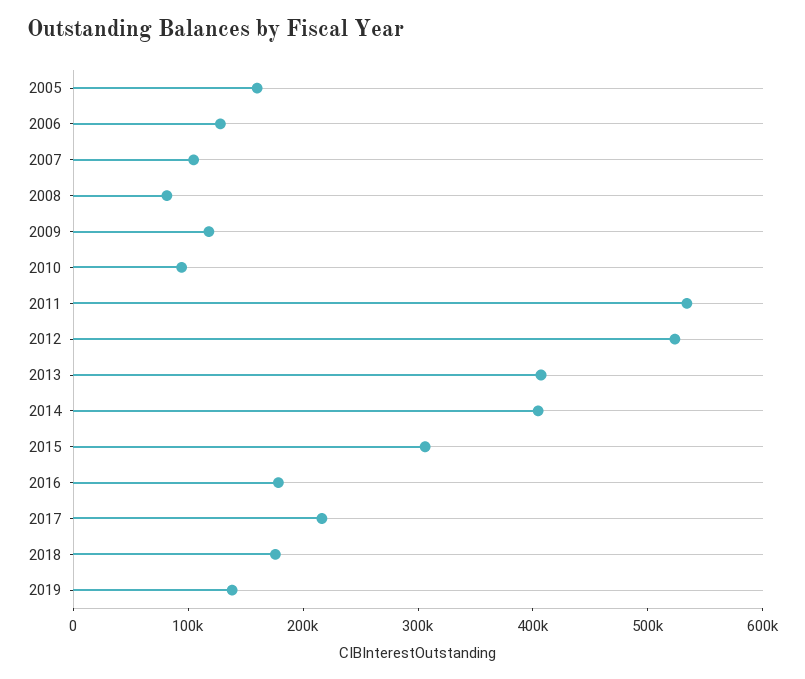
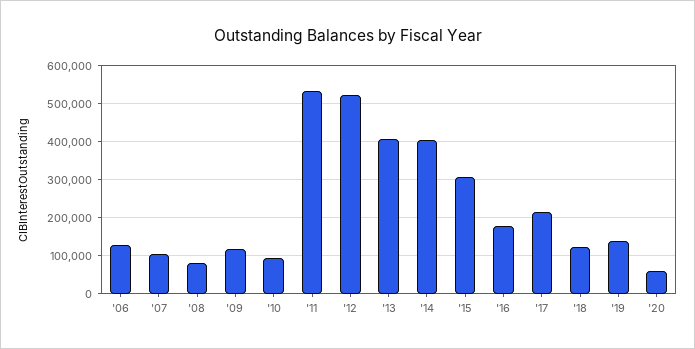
2005: 160000 -> none
2018: 180000 -> 120000
'20: none -> 60000

